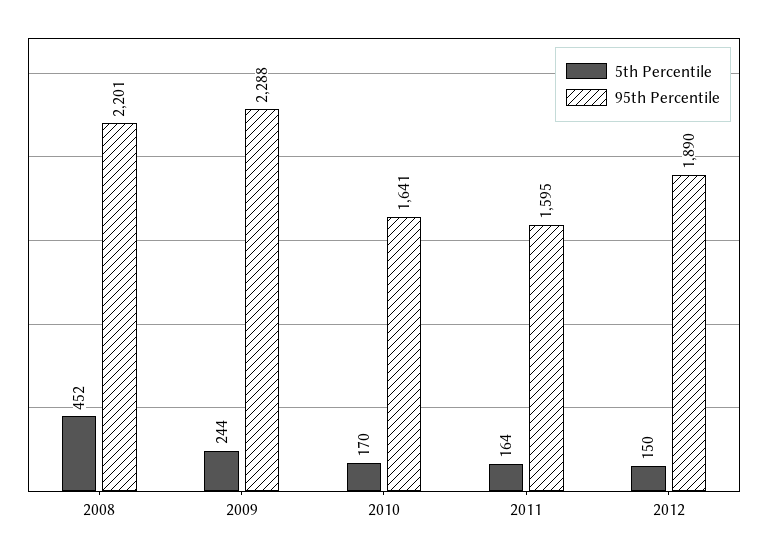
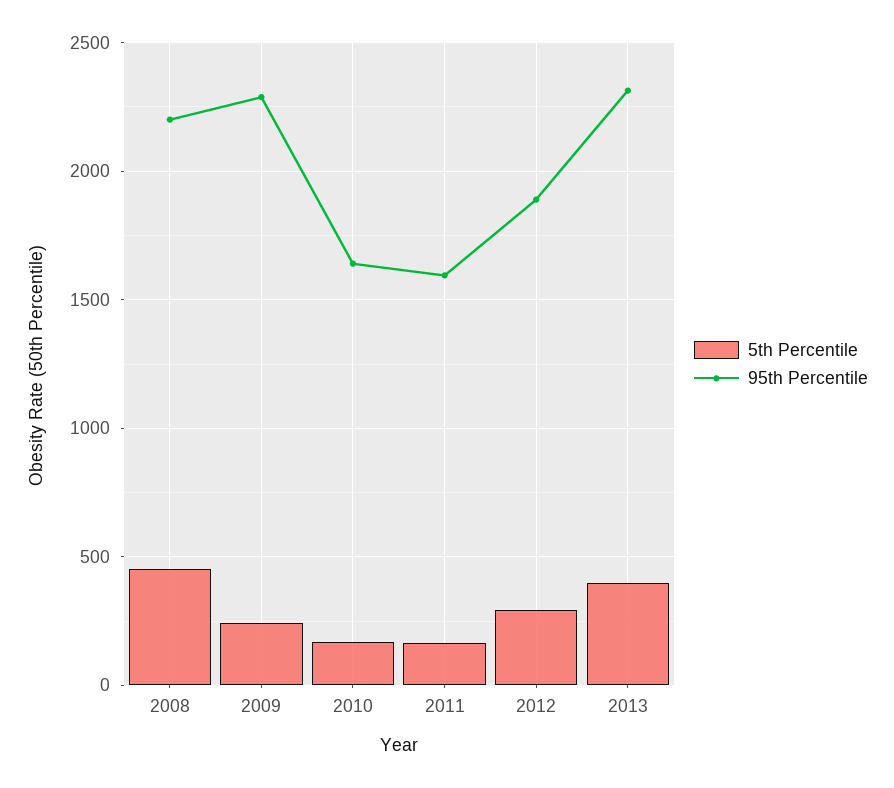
5th Percentile, 2012: 150 -> 300
5th Percentile, 2013: none -> 400
95th Percentile, 2013: none -> 2300

